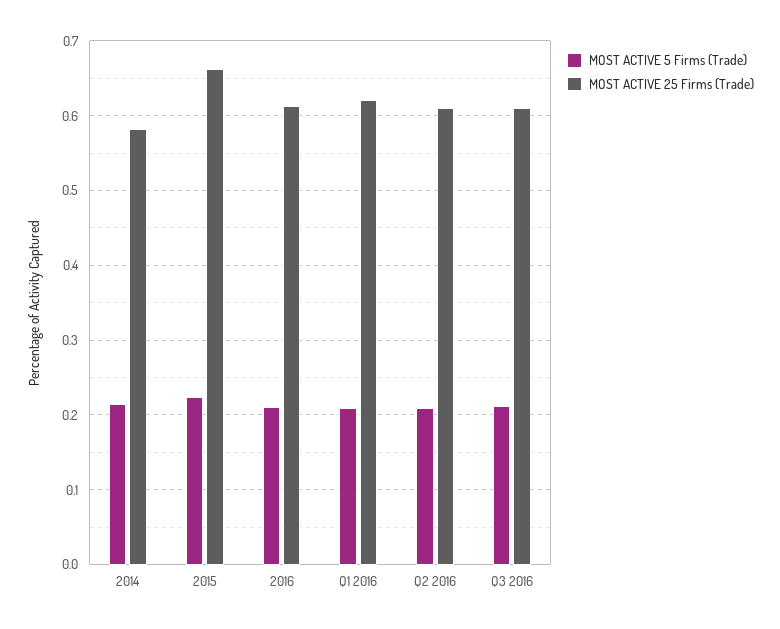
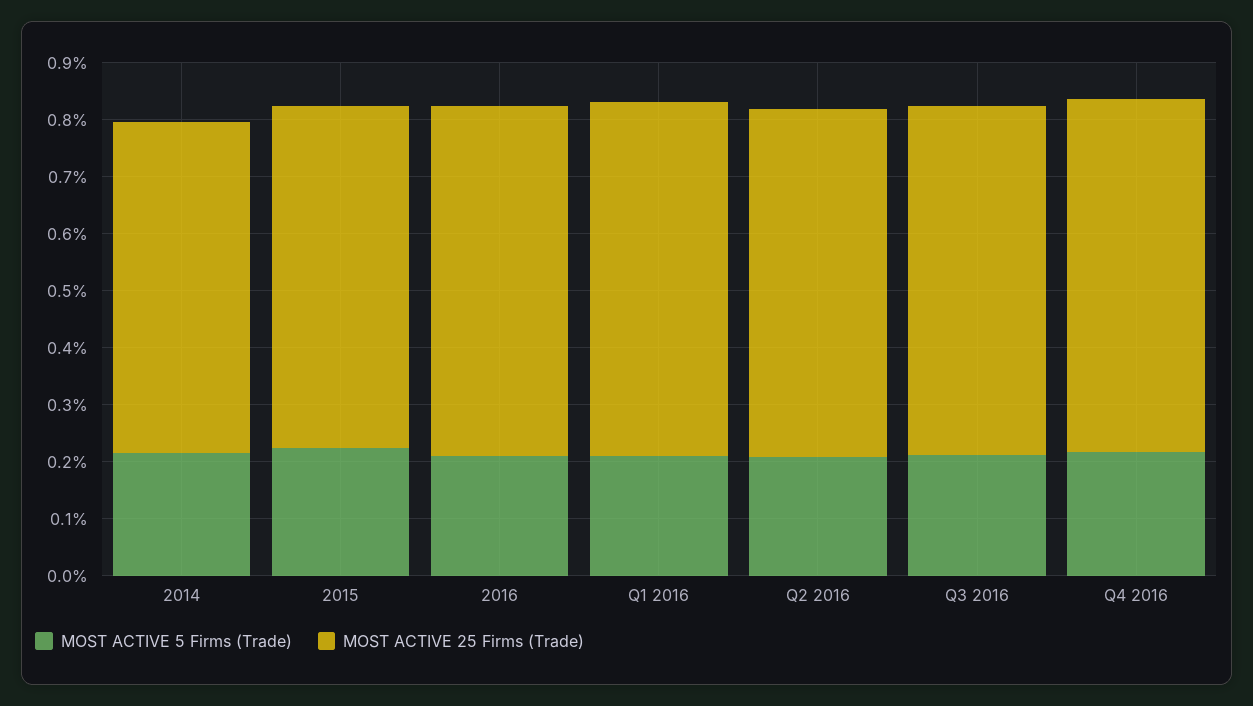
MOST ACTIVE 25 Firms (Trade), 2015: 0.66 -> 0.6
MOST ACTIVE 5 Firms (Trade), Q4 2016: none -> 0.22
MOST ACTIVE 25 Firms (Trade), Q4 2016: none -> 0.62

